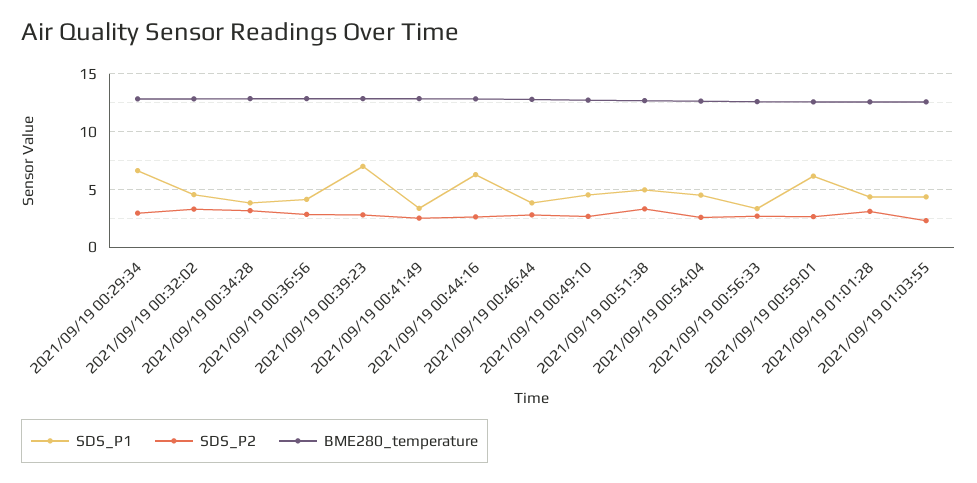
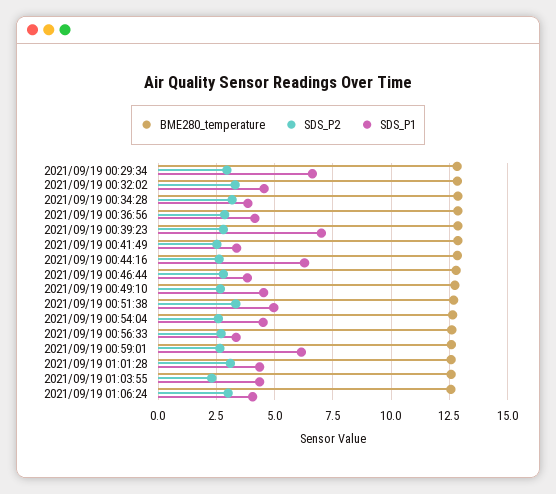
BME280_temperature, 2021/09/19 01:06:24: none -> 12.5
SDS_P2, 2021/09/19 01:06:24: none -> 3
SDS_P1, 2021/09/19 01:06:24: none -> 4

